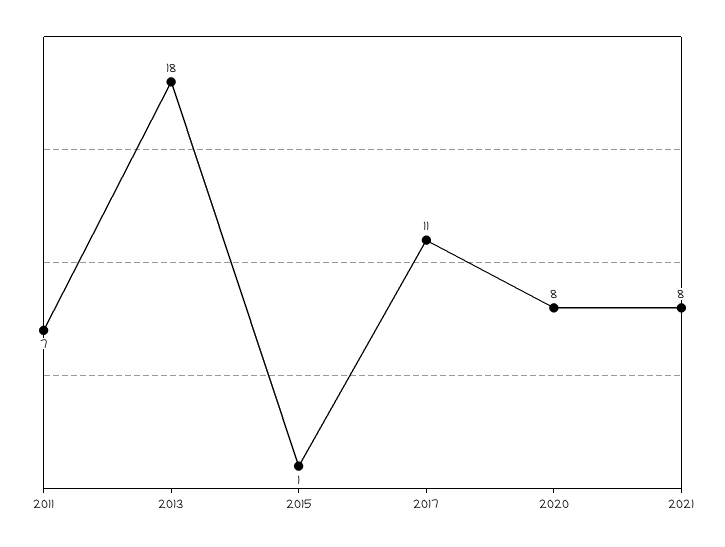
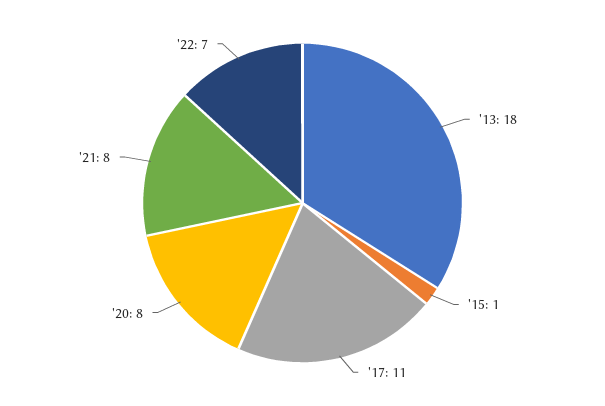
2011: 7 -> none
'22: none -> 7

